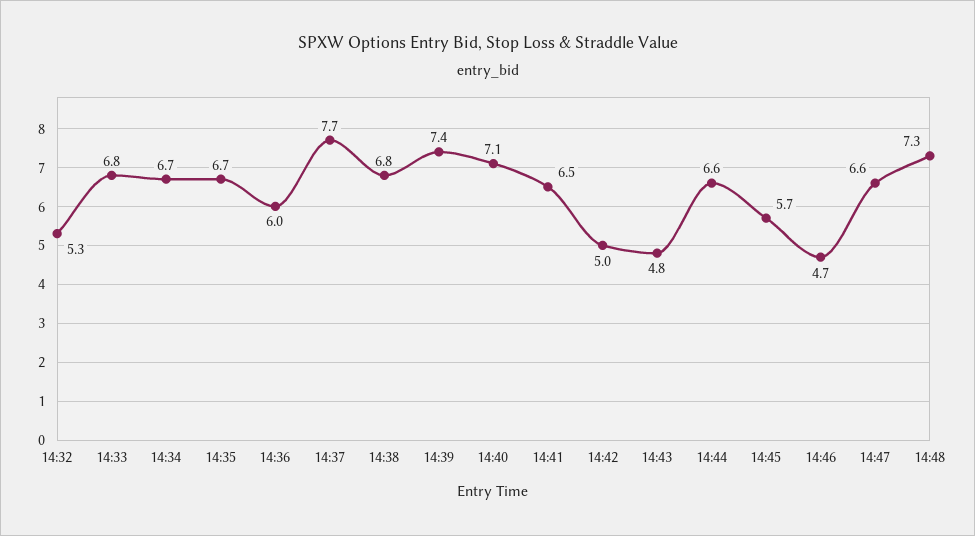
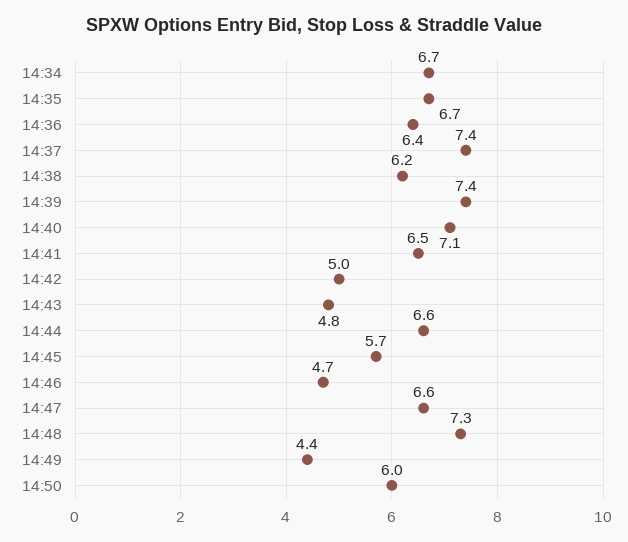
14:32: 5.3 -> none
14:33: 6.8 -> none
14:36: 6 -> 6.4
14:37: 7.7 -> 7.4
14:38: 6.8 -> 6.2
14:49: none -> 4.4
14:50: none -> 6

